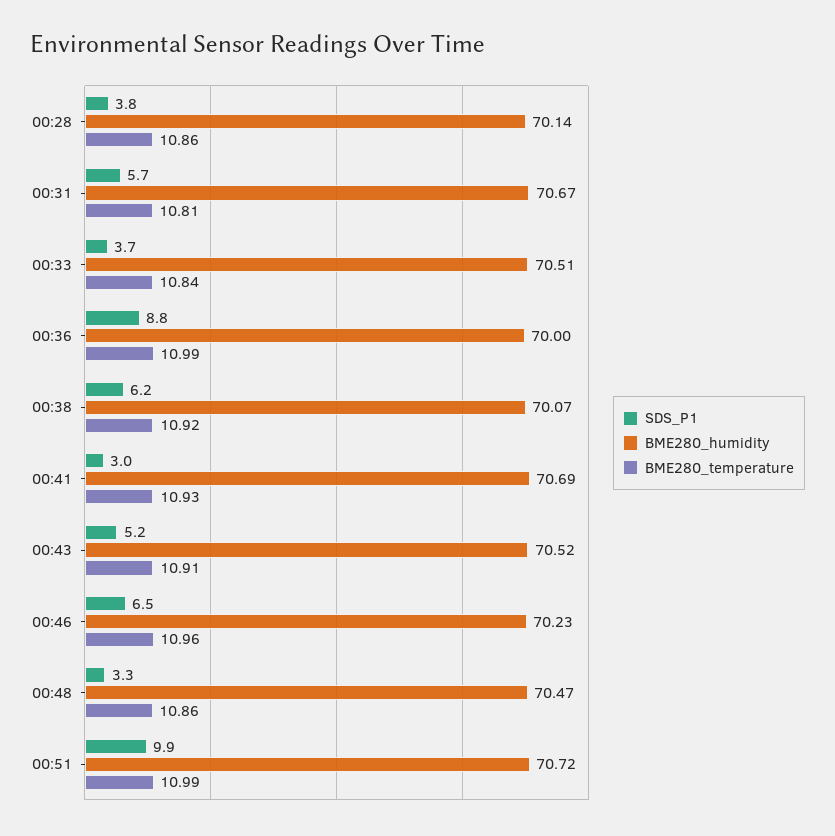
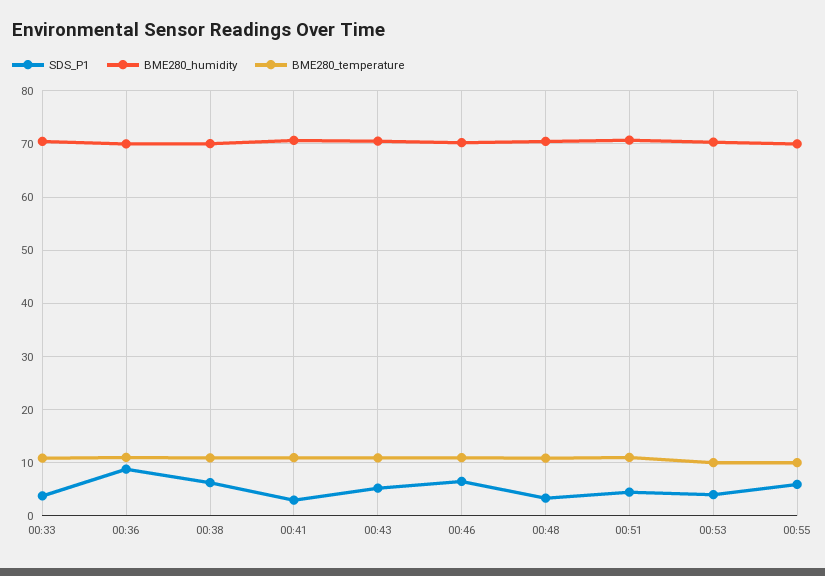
SDS_P1, 00:28: 3.8 -> none
BME280_humidity, 00:28: 70.14 -> none
BME280_temperature, 00:28: 10.86 -> none
SDS_P1, 00:31: 5.7 -> none
BME280_humidity, 00:31: 70.67 -> none
BME280_temperature, 00:31: 10.81 -> none
SDS_P1, 00:51: 9.9 -> 4
SDS_P1, 00:53: none -> 4
BME280_humidity, 00:53: none -> 70
BME280_temperature, 00:53: none -> 10
SDS_P1, 00:55: none -> 6
BME280_humidity, 00:55: none -> 70
BME280_temperature, 00:55: none -> 10

